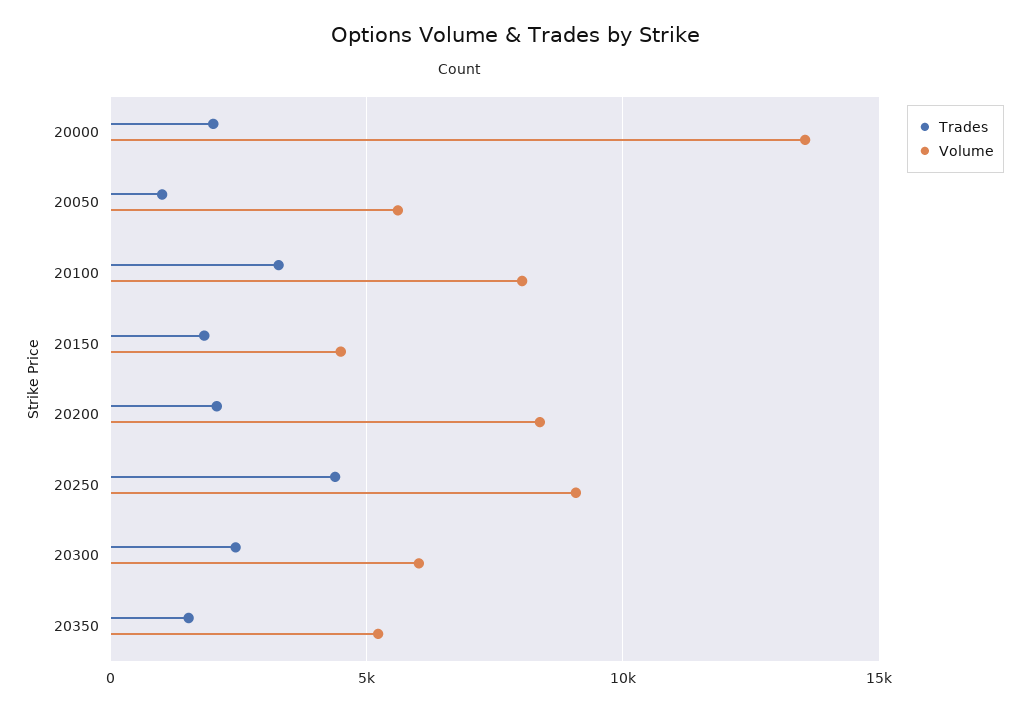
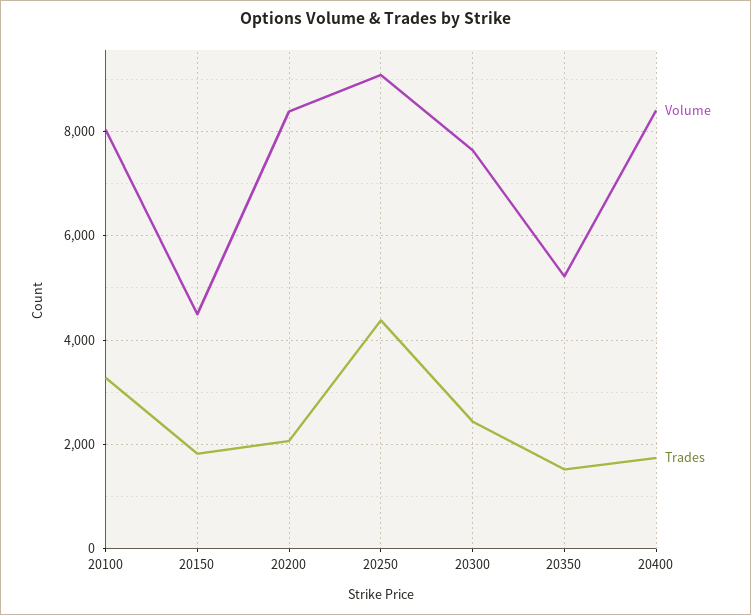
Trades, 20000: 2000 -> none
Volume, 20000: 13500 -> none
Trades, 20050: 1000 -> none
Volume, 20050: 5500 -> none
Volume, 20300: 6000 -> 7600
Volume, 20400: none -> 8400
Trades, 20400: none -> 1800

